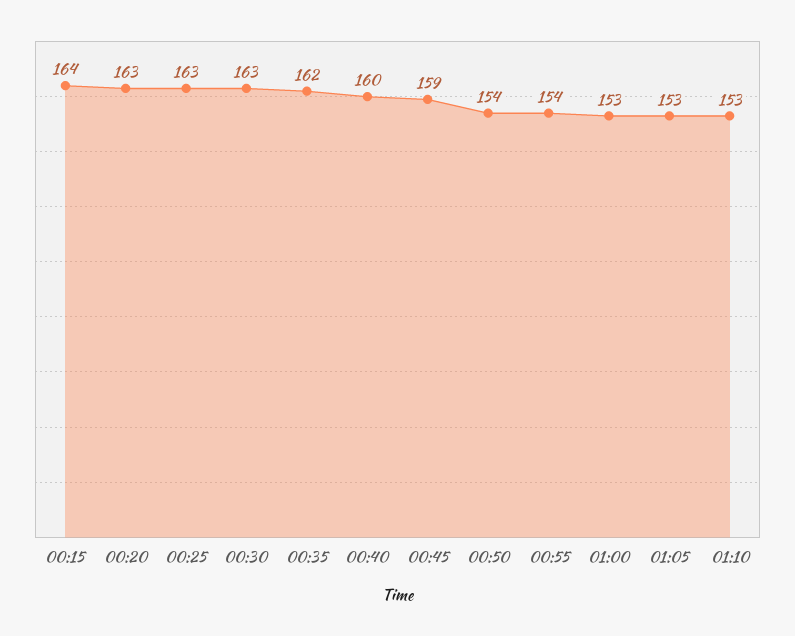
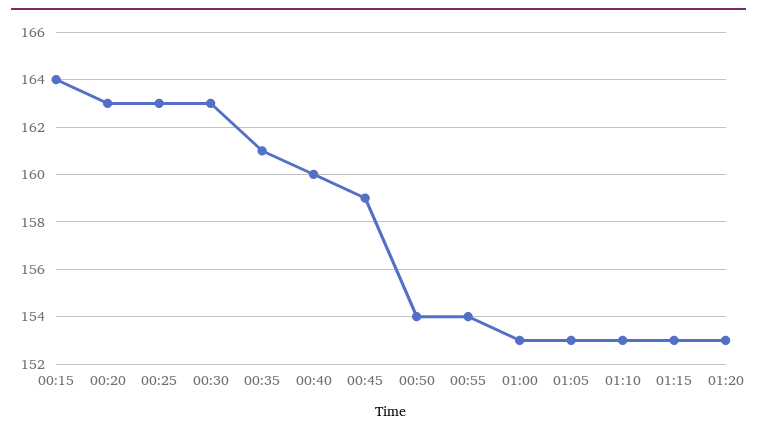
00:35: 162 -> 161
01:15: none -> 153
01:20: none -> 153

